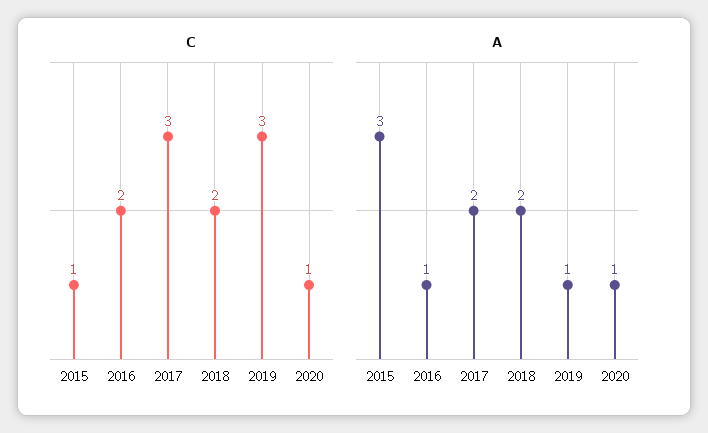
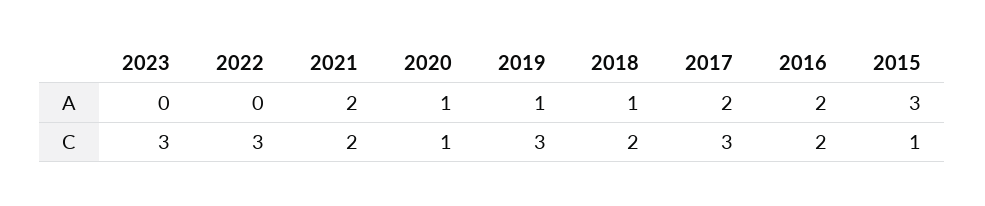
A, 2016: 1 -> 2
A, 2018: 2 -> 1
A, 2023: none -> 0
A, 2022: none -> 0
A, 2021: none -> 2
C, 2023: none -> 3
C, 2022: none -> 3
C, 2021: none -> 2

